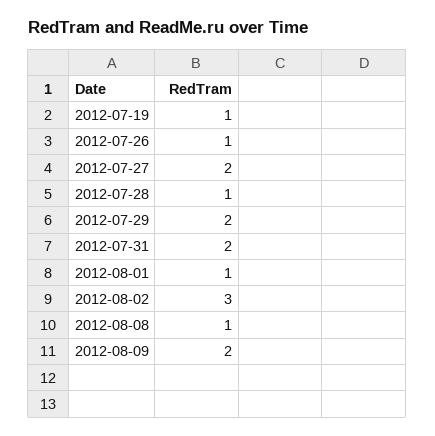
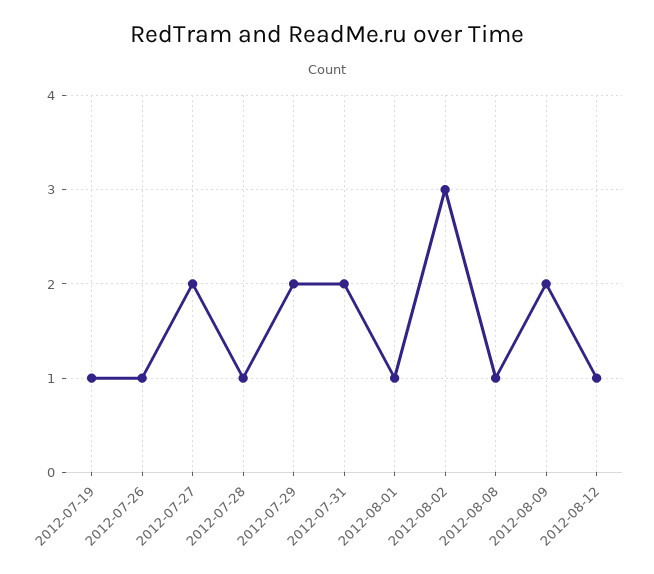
2012-08-12: none -> 1

